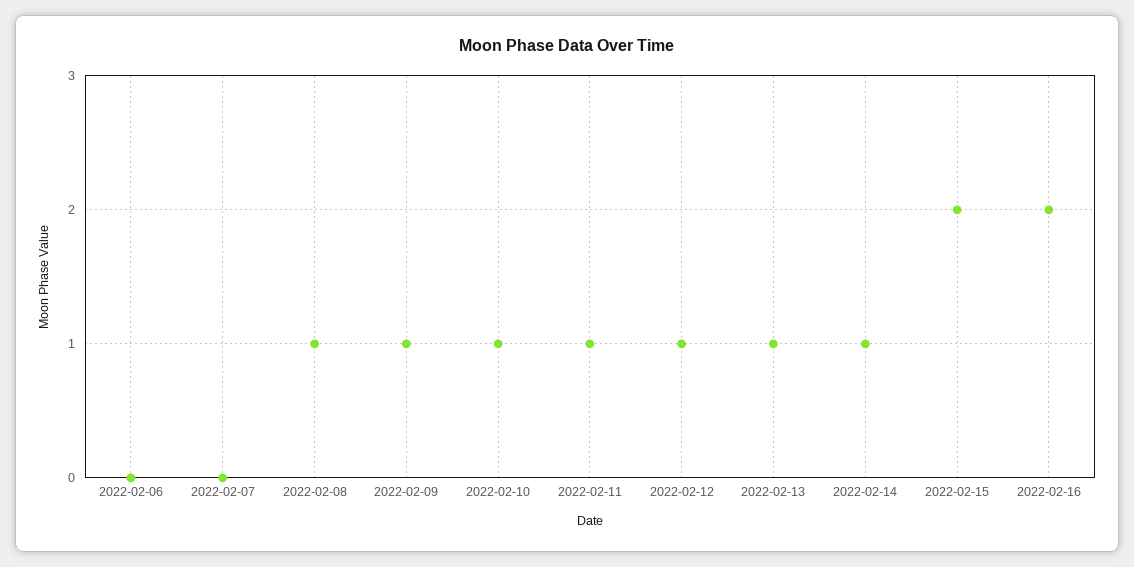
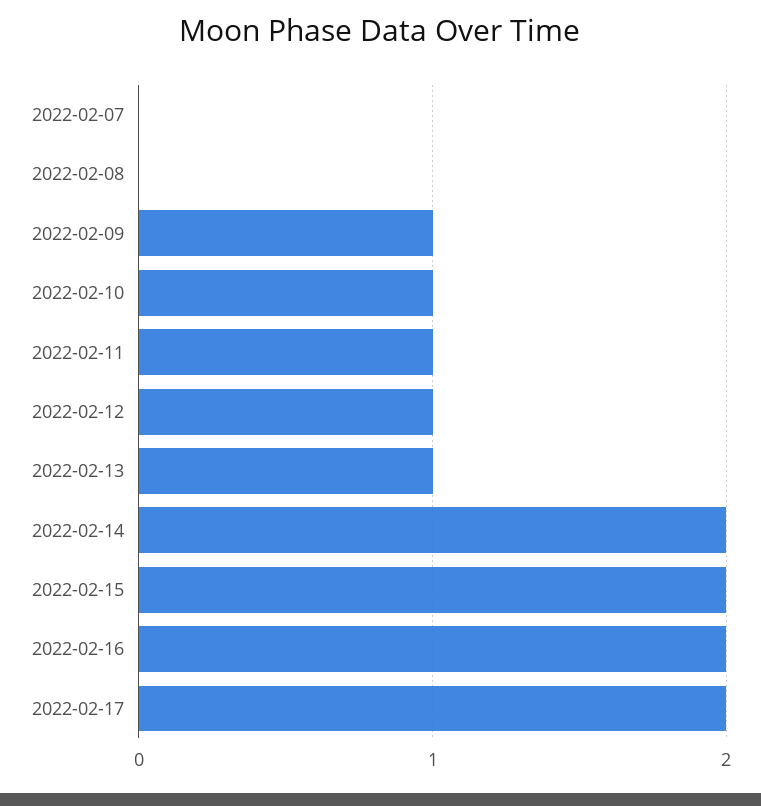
2022-02-06: 0 -> none
2022-02-08: 1 -> 0
2022-02-14: 1 -> 2
2022-02-17: none -> 2

